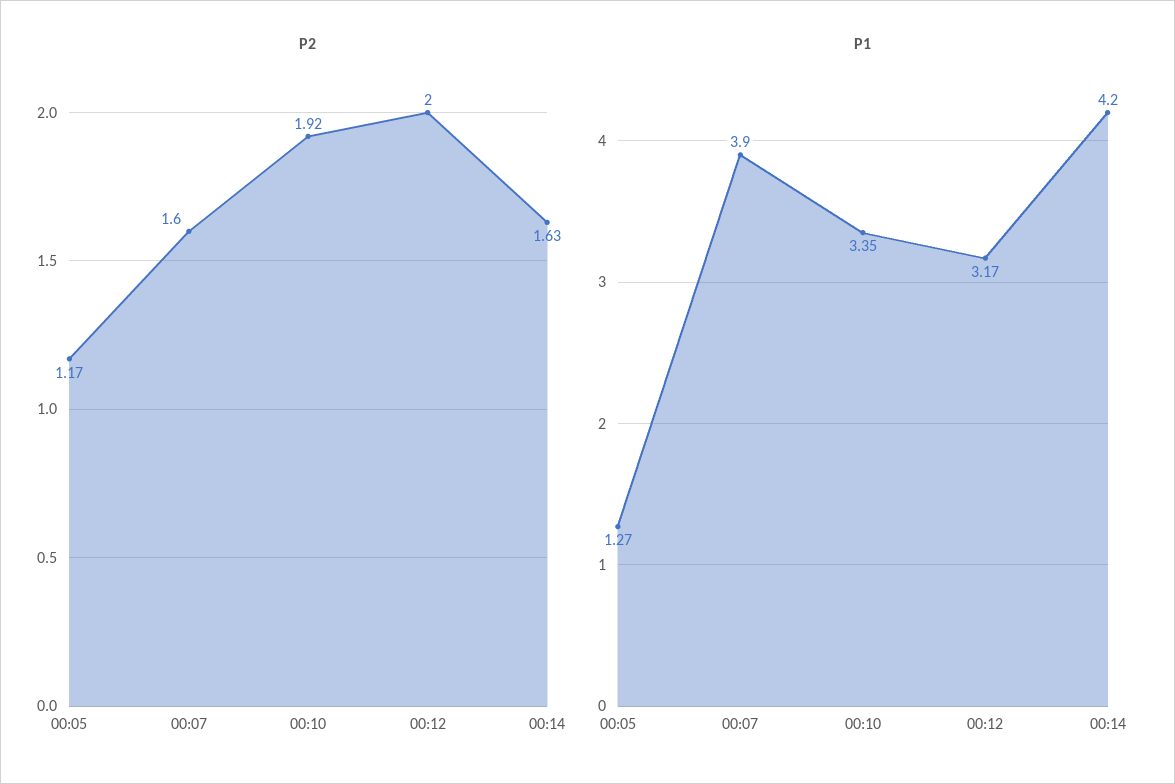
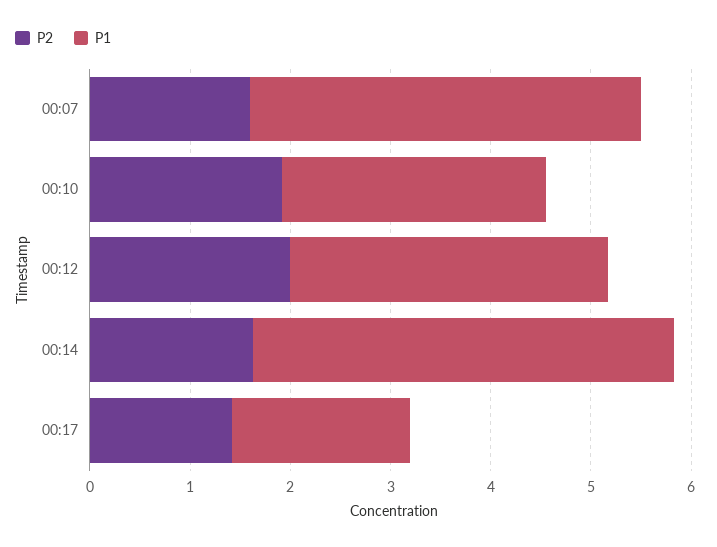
P2, 00:05: 1.17 -> none
P1, 00:05: 1.27 -> none
P1, 00:10: 3.35 -> 2.6
P2, 00:17: none -> 1.4
P1, 00:17: none -> 1.8

